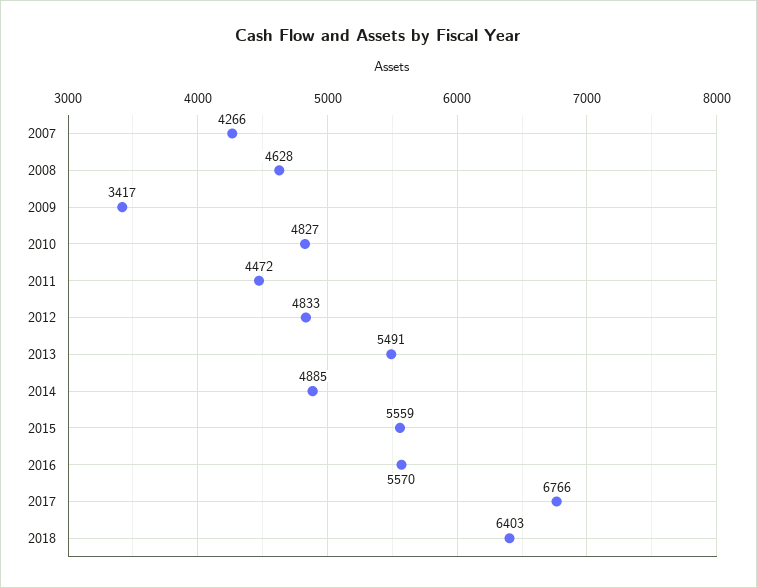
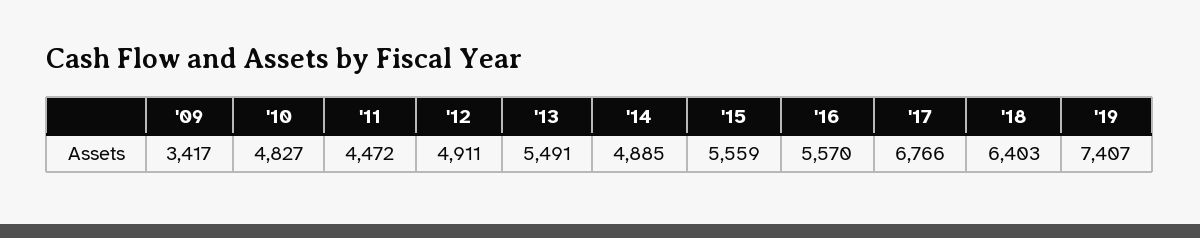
2007: 4266 -> none
2008: 4628 -> none
2012: 4833 -> 4911
'19: none -> 7407

